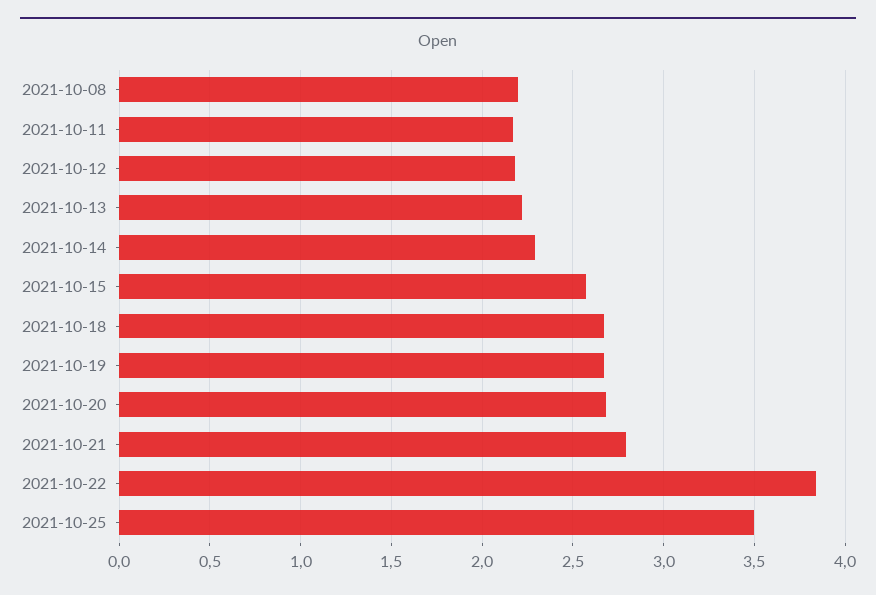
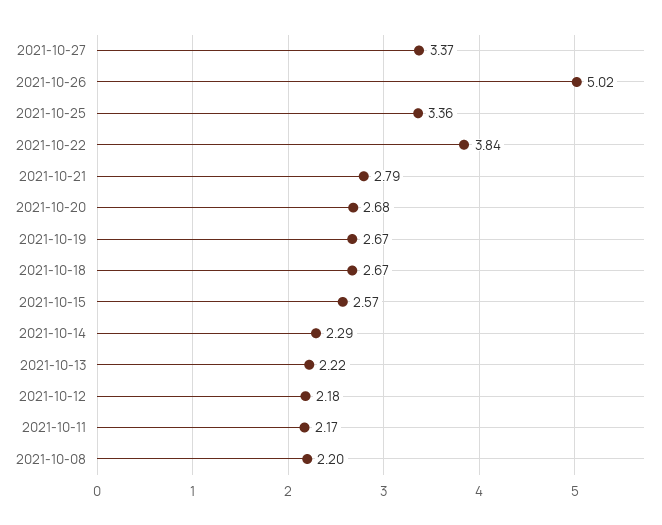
2021-10-25: 3.5 -> 3.36
2021-10-27: none -> 3.37
2021-10-26: none -> 5.02

